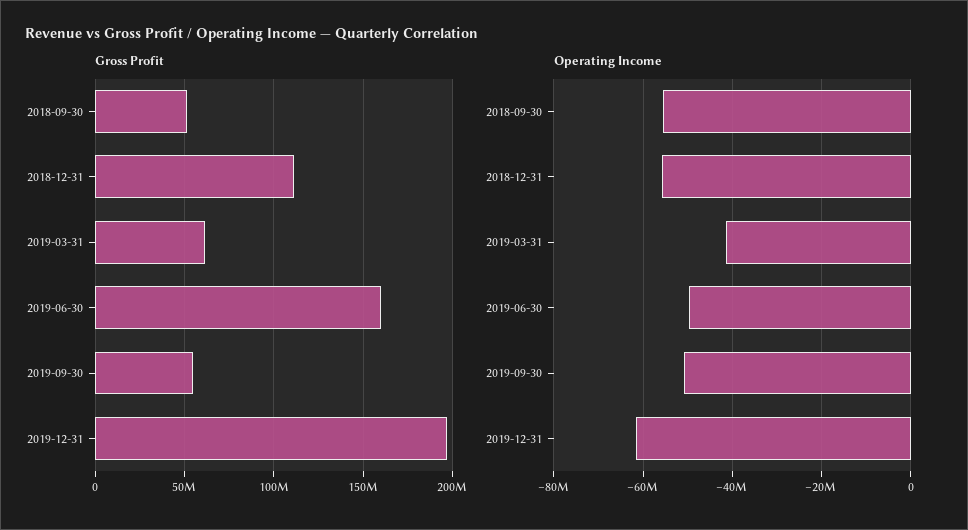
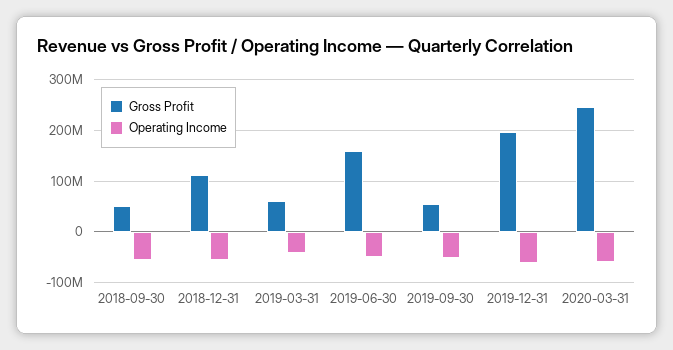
Gross Profit, 2020-03-31: none -> 240000000
Operating Income, 2020-03-31: none -> -60000000

